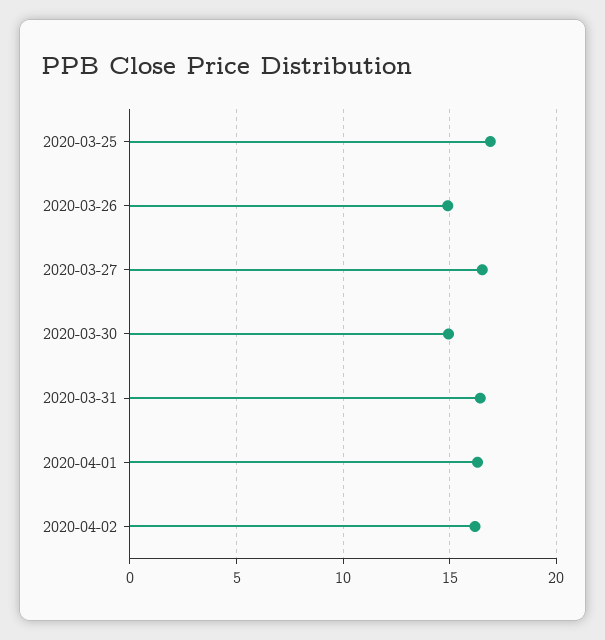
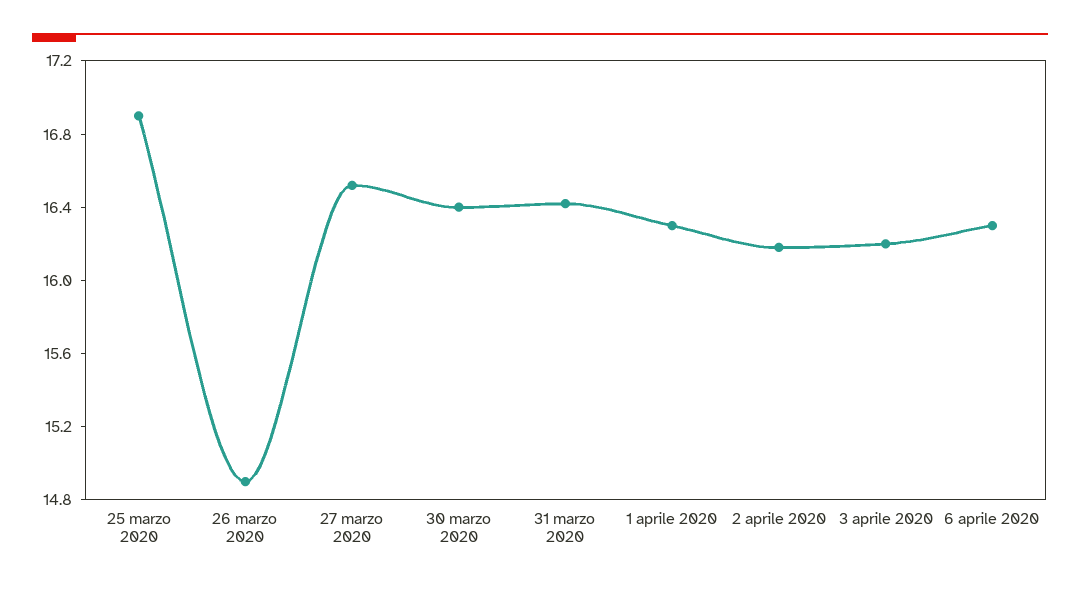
2020-03-30: 15 -> 16.4
3 aprile 2020: none -> 16.2
6 aprile 2020: none -> 16.3

